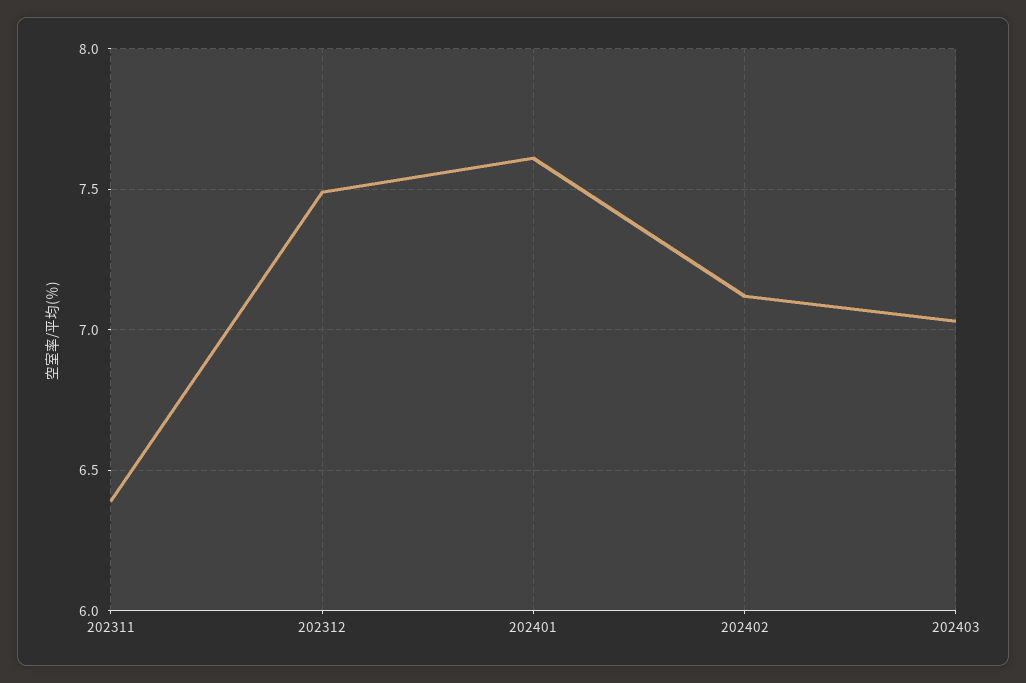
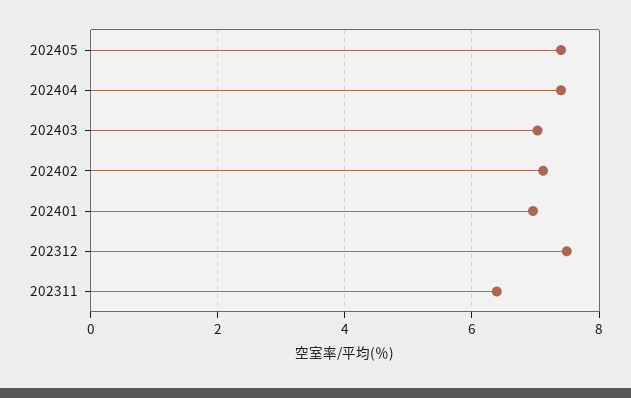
202401: 7.6 -> 7
202405: none -> 7.4
202404: none -> 7.4

